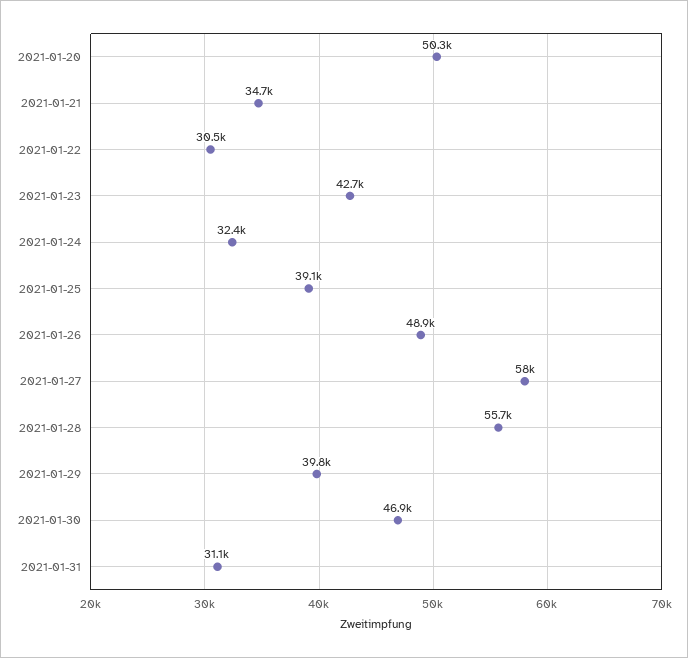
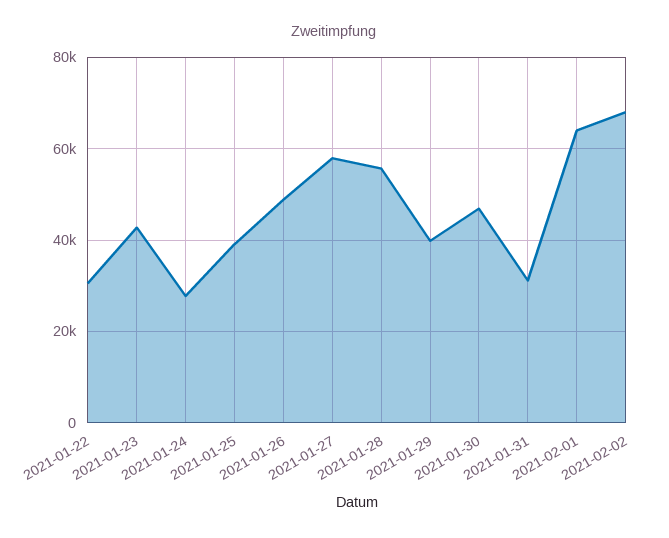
2021-01-20: 50300 -> none
2021-01-21: 34700 -> none
2021-01-24: 32400 -> 28000
2021-02-01: none -> 64000
2021-02-02: none -> 68000

